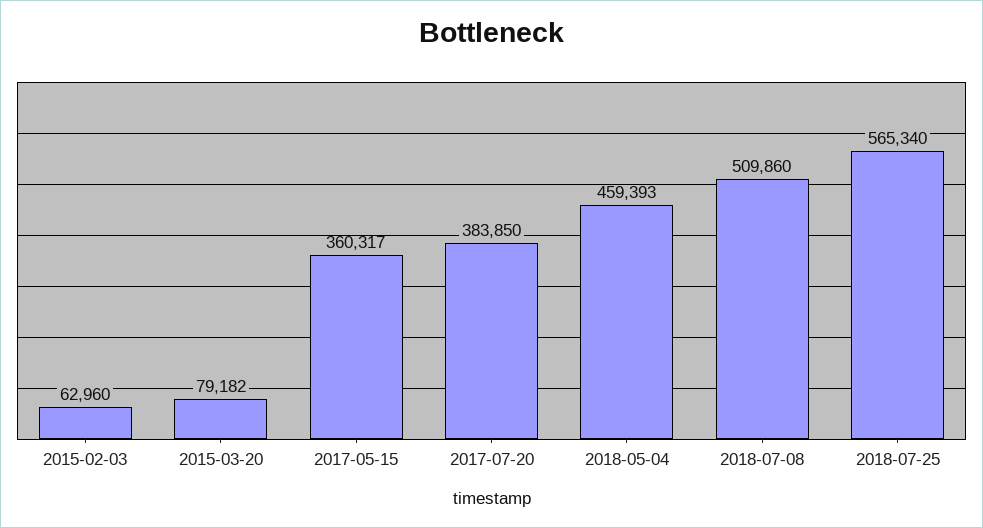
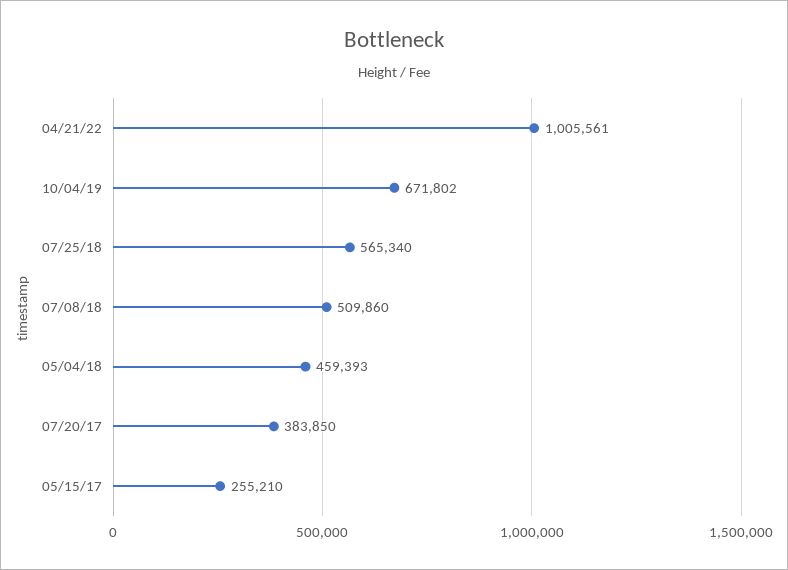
2015-02-03: 62960 -> none
2015-03-20: 79182 -> none
2017-05-15: 360317 -> 255210
04/21/22: none -> 1005561
10/04/19: none -> 671802

